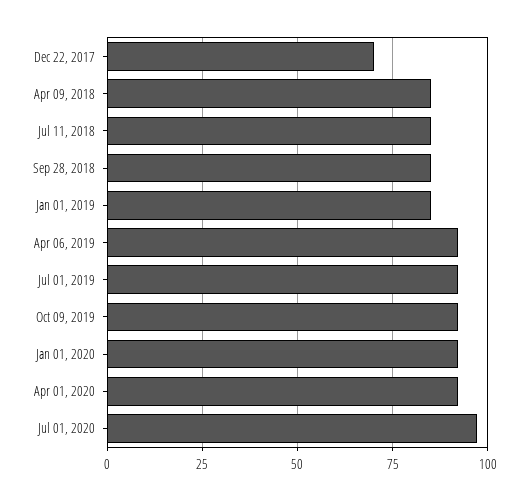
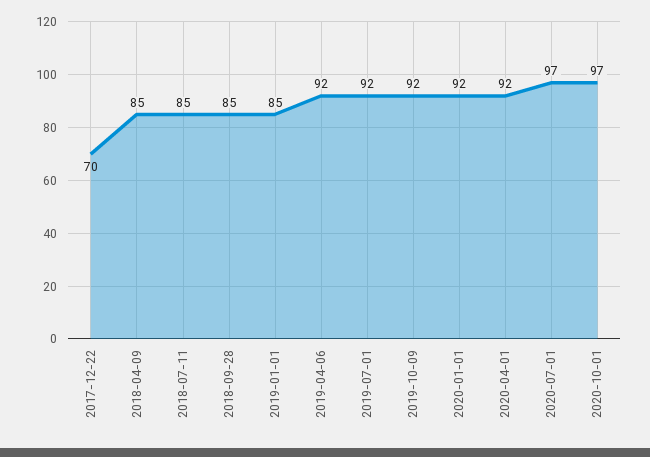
2020-10-01: none -> 97

